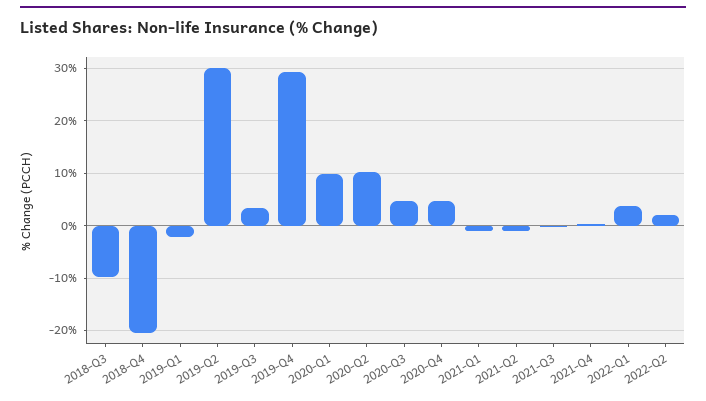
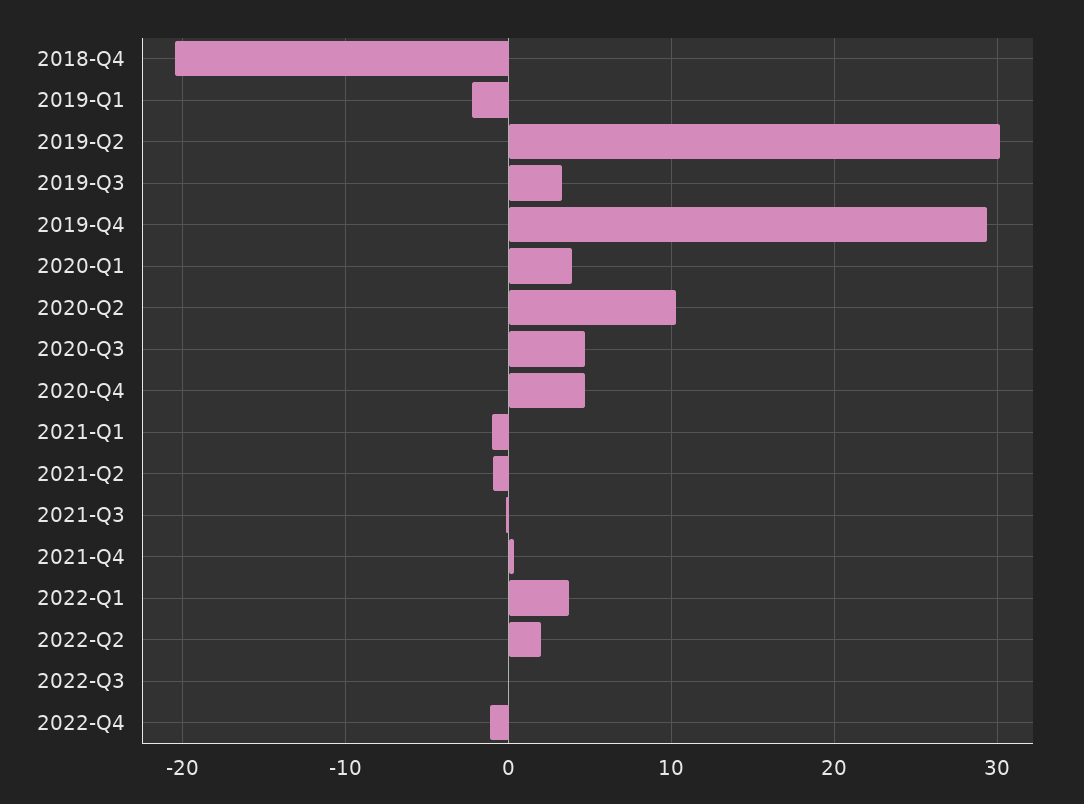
2018-Q3: -10 -> none
2020-Q1: 10 -> 4
2022-Q3: none -> 0
2022-Q4: none -> -1

